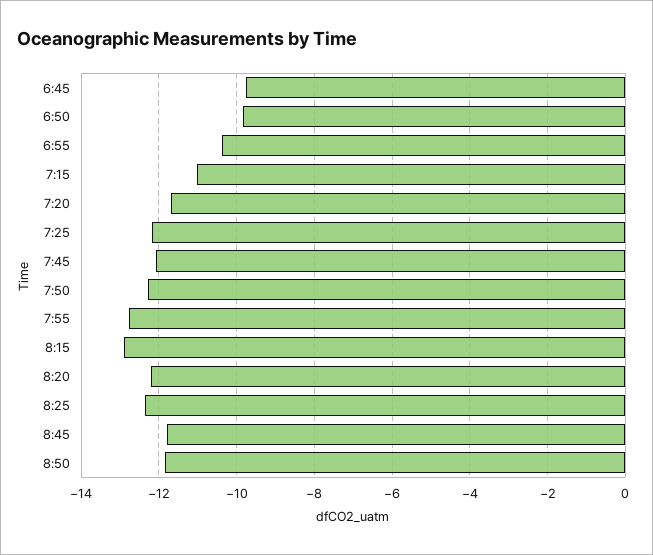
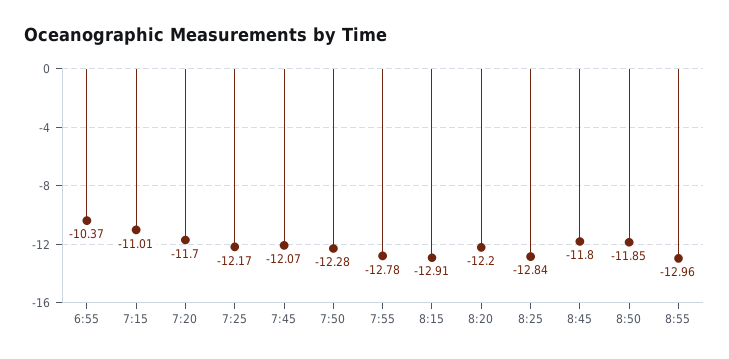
6:45: -9.8 -> none
6:50: -9.8 -> none
8:25: -12.4 -> -12.84
8:55: none -> -12.96

